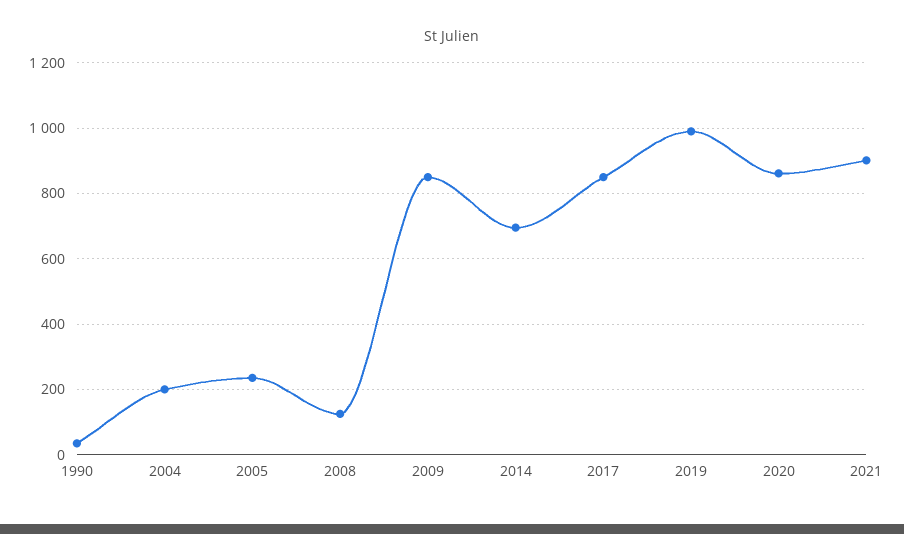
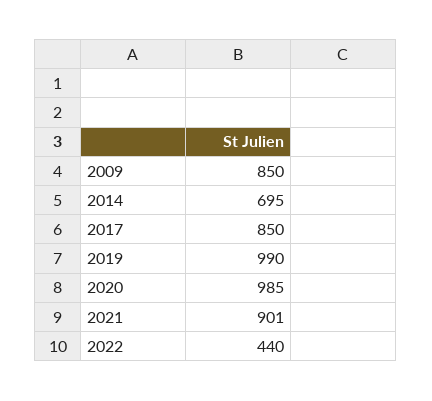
1990: 40 -> none
2004: 200 -> none
2005: 240 -> none
2008: 120 -> none
2020: 860 -> 985
2022: none -> 440

